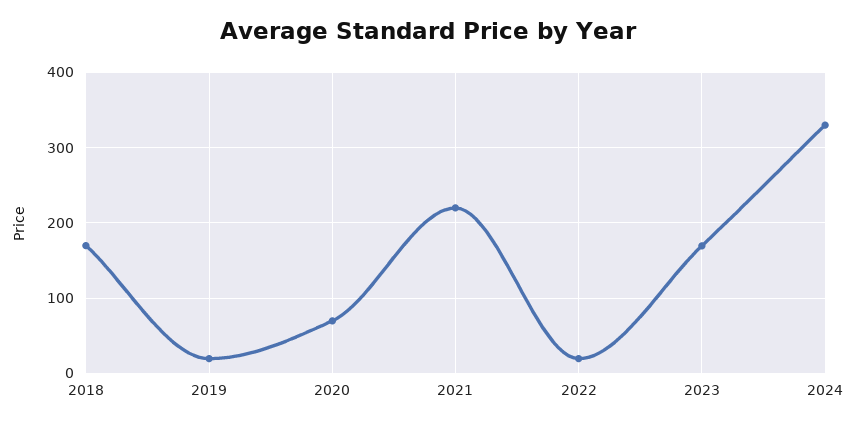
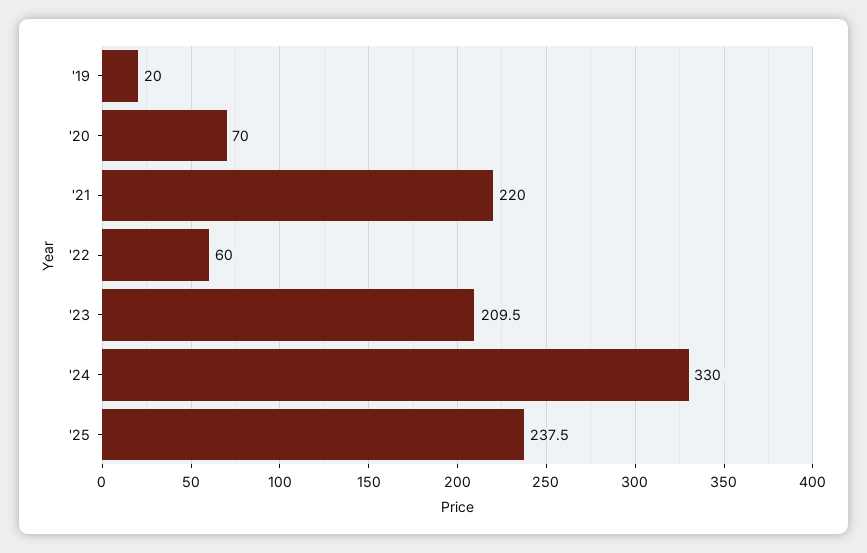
2018: 170 -> none
2022: 20 -> 60
2023: 170 -> 209.5
'25: none -> 237.5

